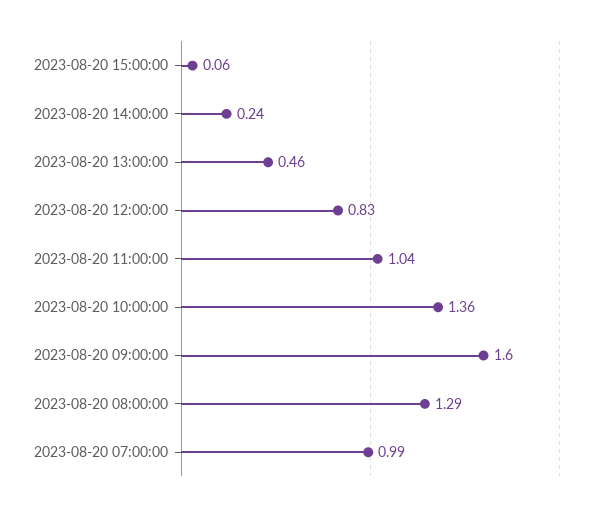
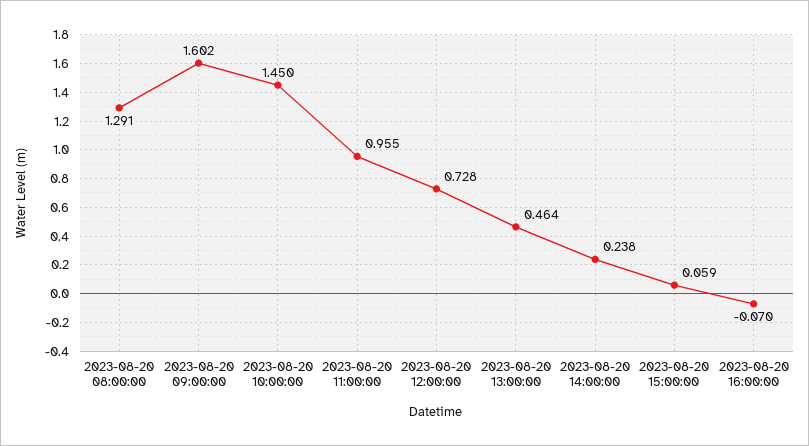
2023-08-20 12:00:00: 0.83 -> 0.728
2023-08-20 11:00:00: 1.04 -> 0.955
2023-08-20 10:00:00: 1.36 -> 1.45
2023-08-20 07:00:00: 0.99 -> none
2023-08-20 16:00:00: none -> -0.07

